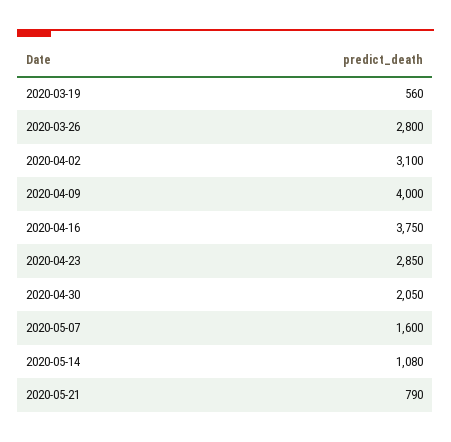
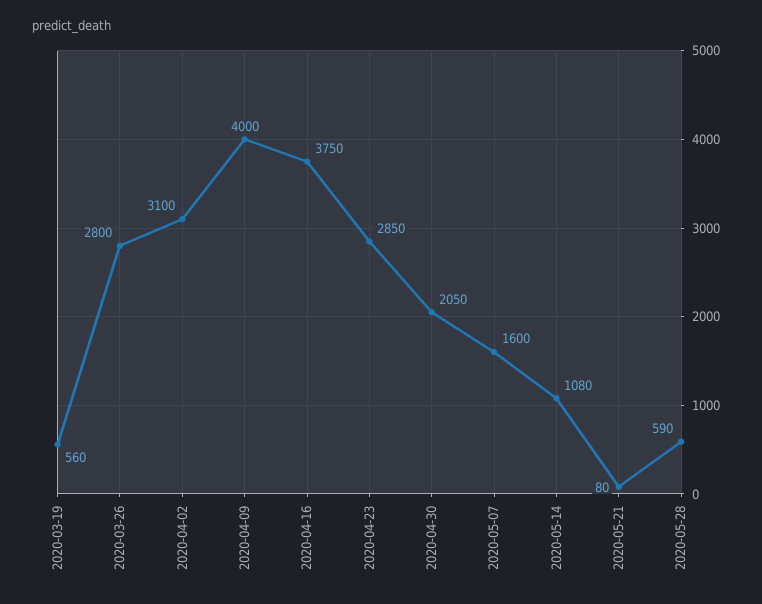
2020-05-21: 790 -> 80
2020-05-28: none -> 590

